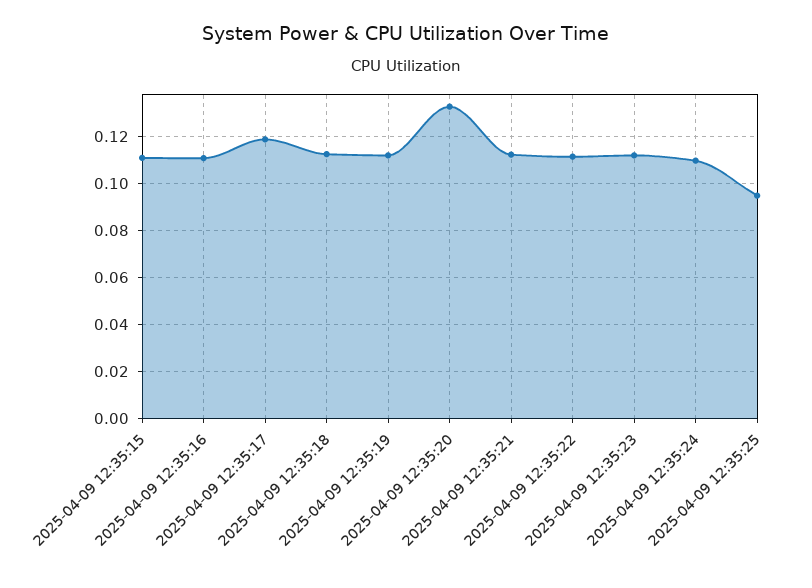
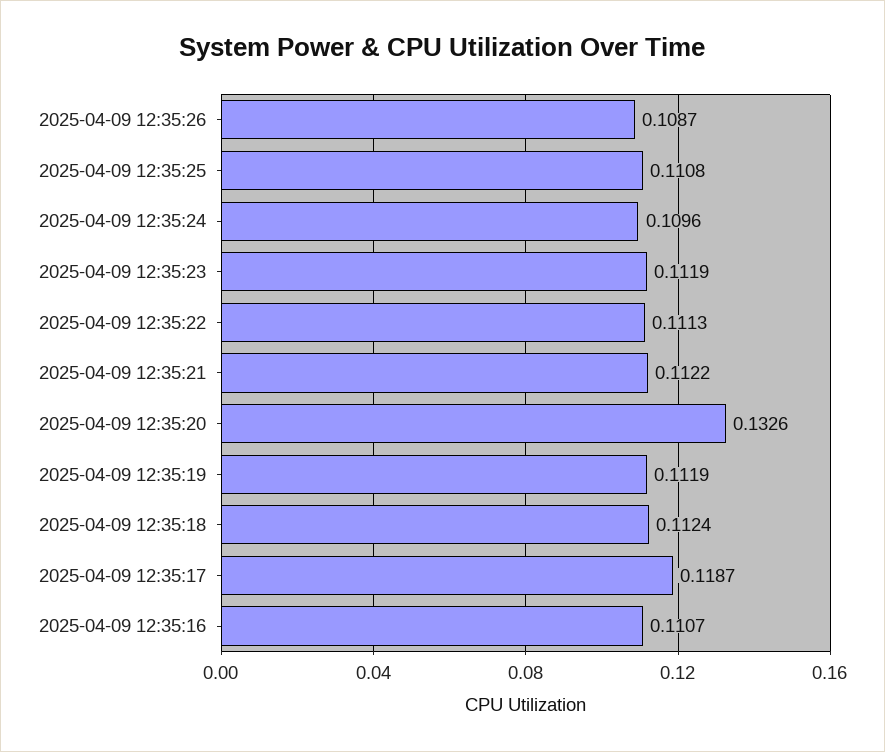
2025-04-09 12:35:15: 0.11 -> none
2025-04-09 12:35:25: 0.095 -> 0.1108
2025-04-09 12:35:26: none -> 0.1087

